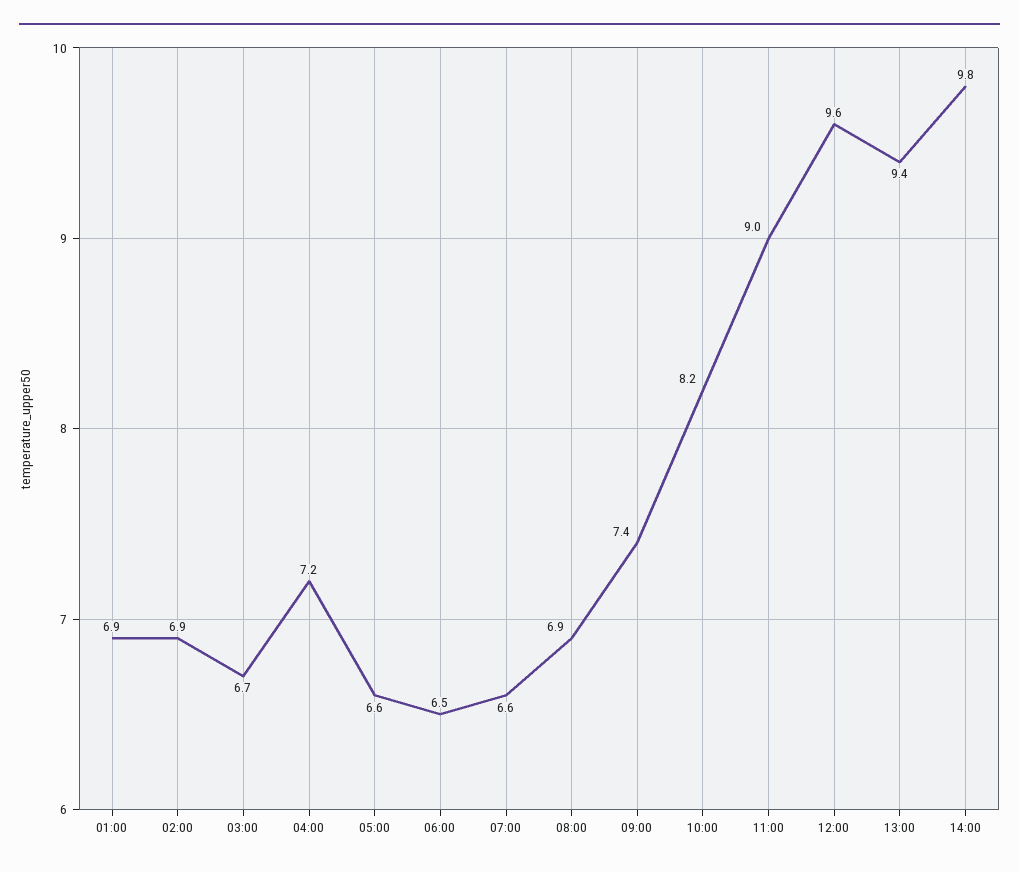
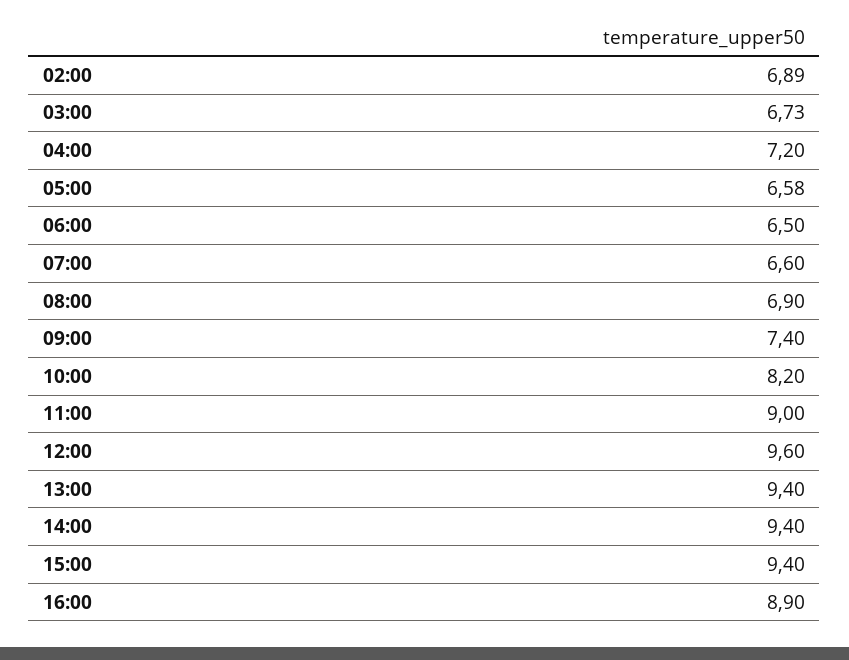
01:00: 6.9 -> none
14:00: 9.8 -> 9.4
15:00: none -> 9.4
16:00: none -> 8.9

